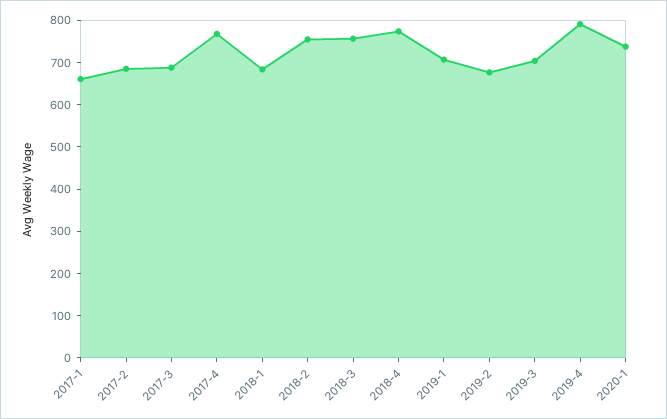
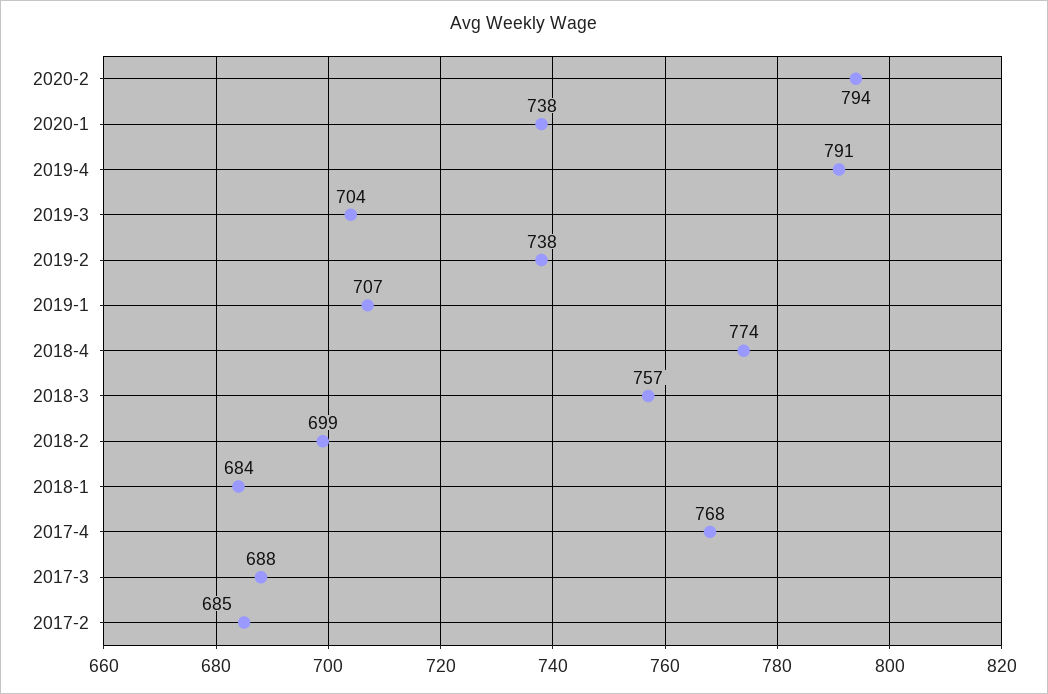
2017-1: 660 -> none
2018-2: 760 -> 699
2019-2: 680 -> 738
2020-2: none -> 794

